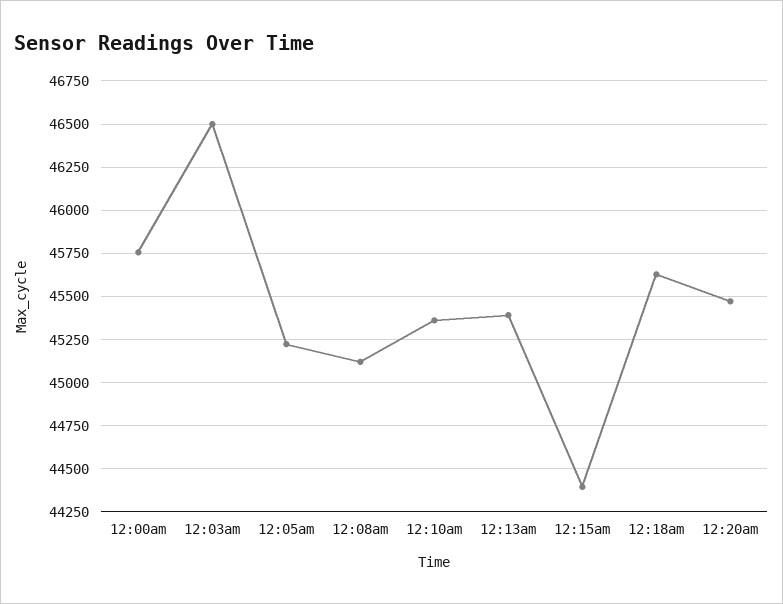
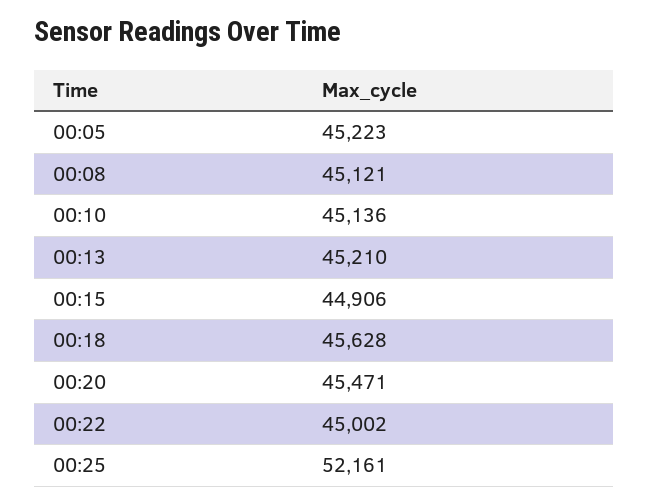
12:00am: 45750 -> none
12:03am: 46500 -> none
12:10am: 45350 -> 45136
12:13am: 45400 -> 45210
12:15am: 44400 -> 44906
00:22: none -> 45002
00:25: none -> 52161

